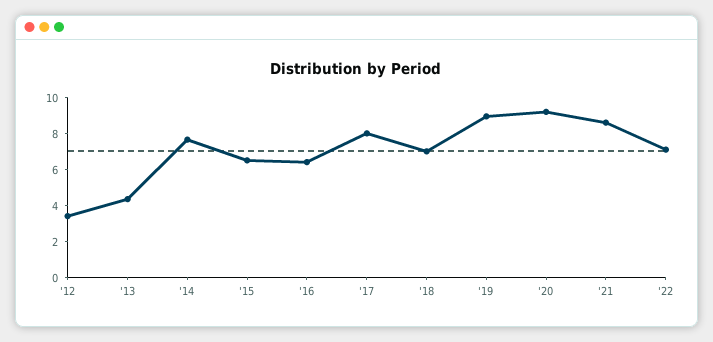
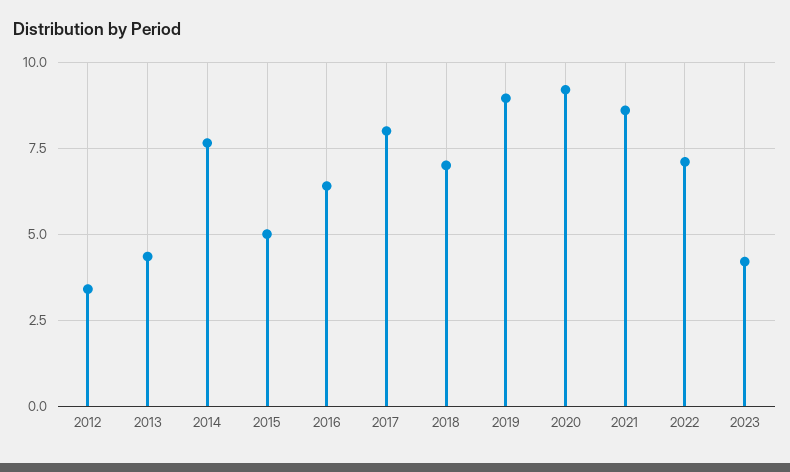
'15: 6.5 -> 5
2023: none -> 4.25

